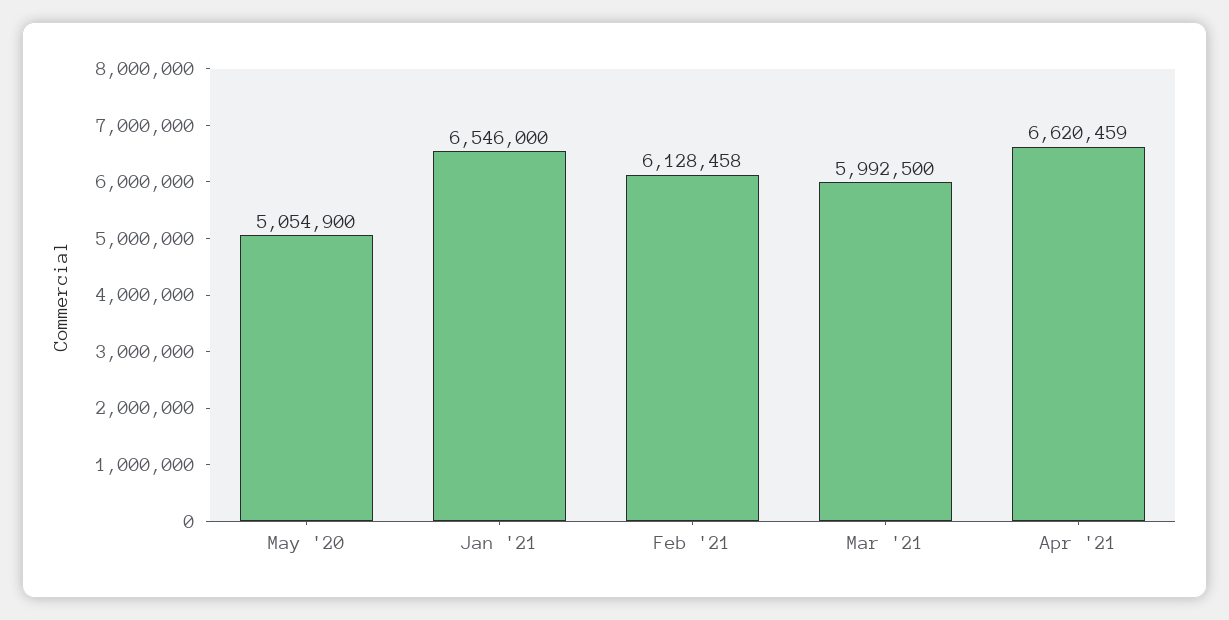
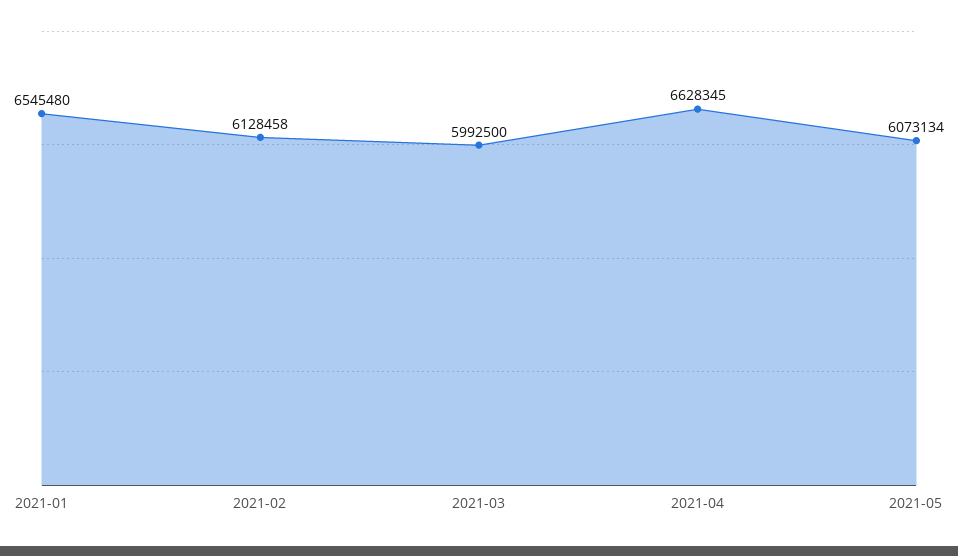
May '20: 5054900 -> none
Jan '21: 6546000 -> 6545480
Apr '21: 6620459 -> 6628345
2021-05: none -> 6073134

